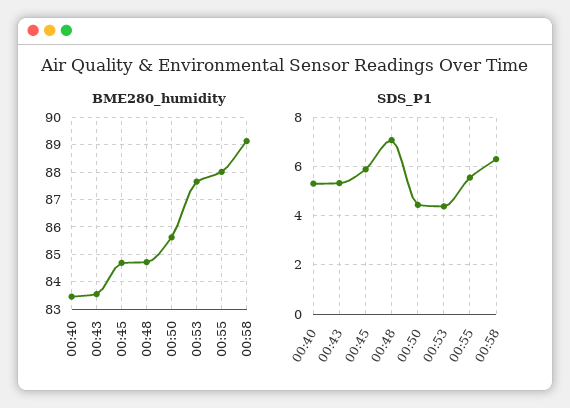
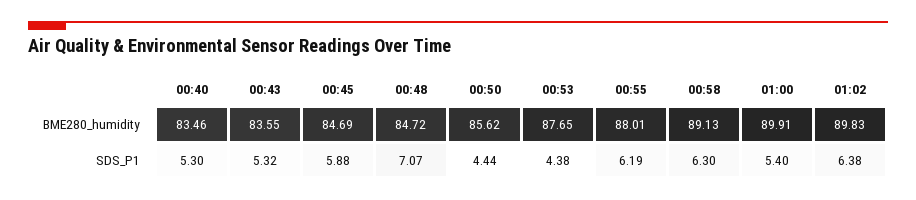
SDS_P1, 00:55: 5.5 -> 6.19
BME280_humidity, 01:00: none -> 89.91
BME280_humidity, 01:02: none -> 89.83
SDS_P1, 01:00: none -> 5.4
SDS_P1, 01:02: none -> 6.38

